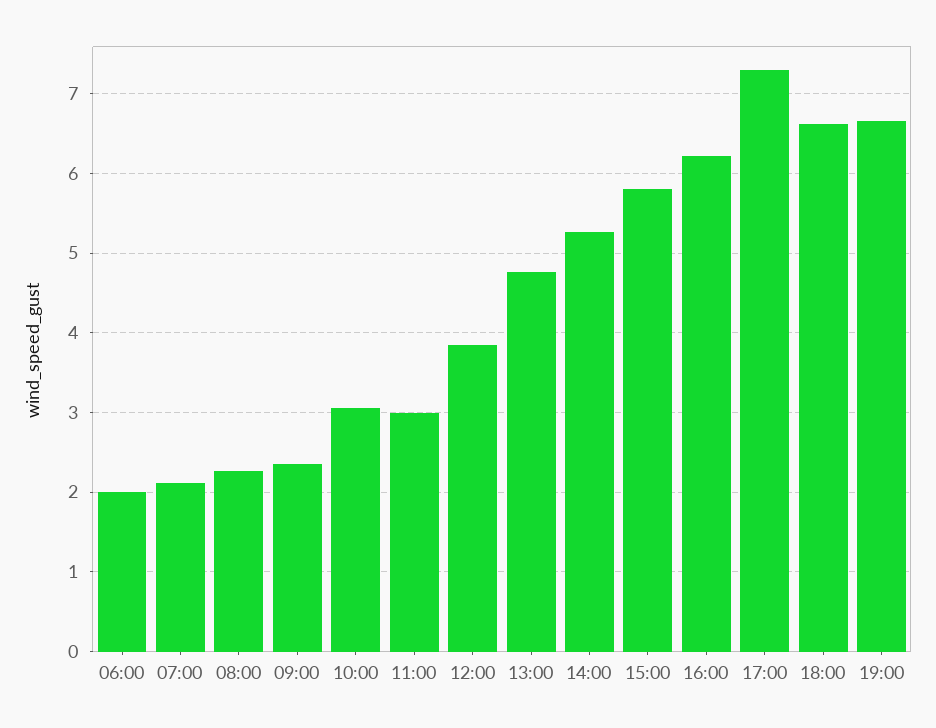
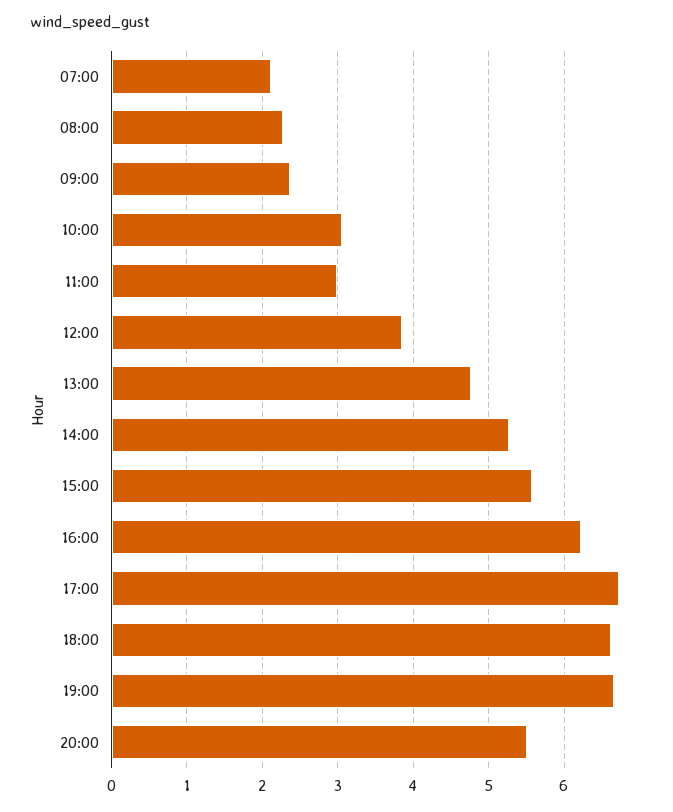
06:00: 2 -> none
15:00: 5.8 -> 5.6
17:00: 7.3 -> 6.7
20:00: none -> 5.5

